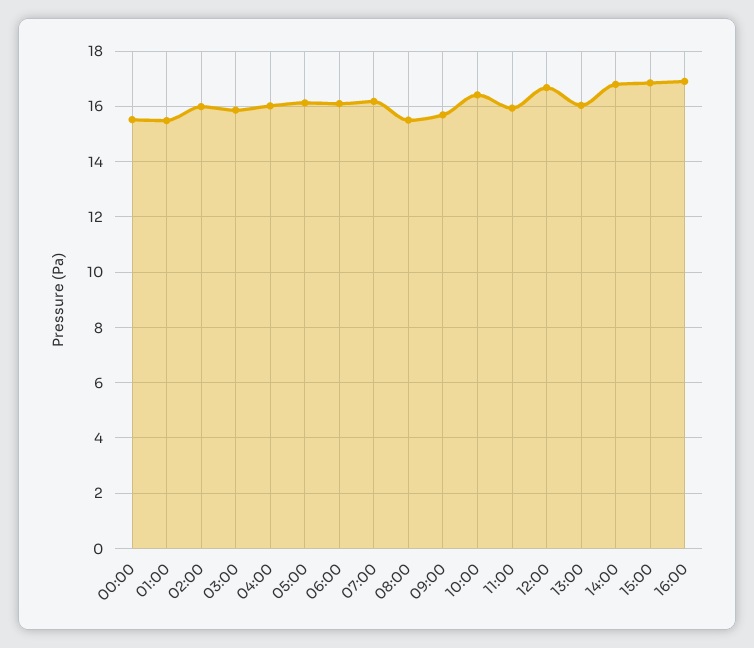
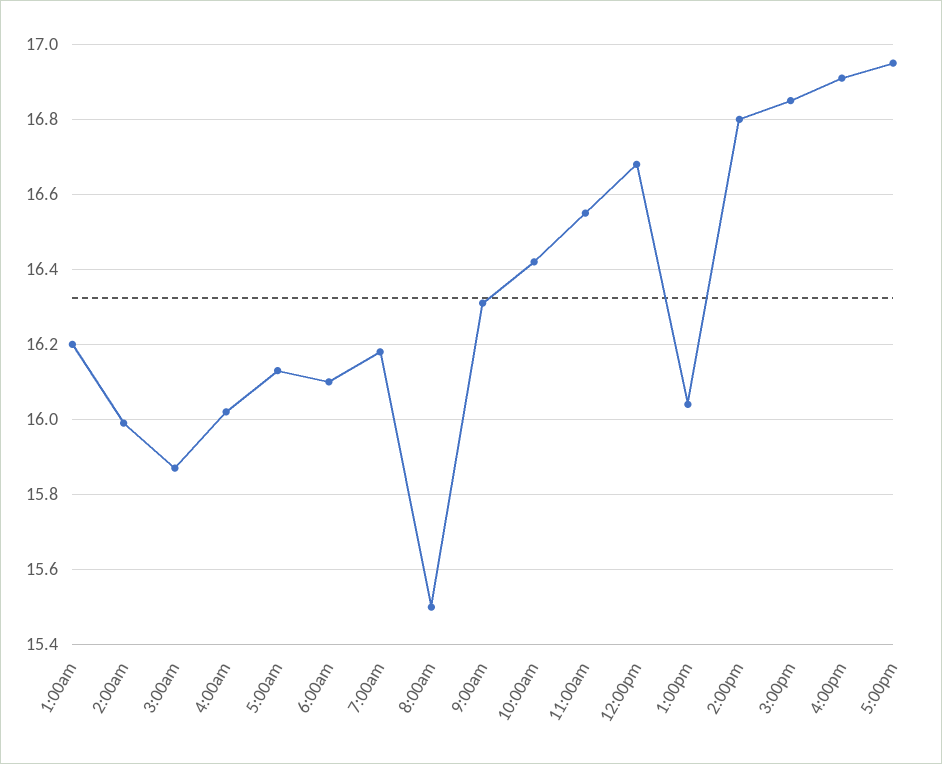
00:00: 15.5 -> none
01:00: 15.5 -> 16.2
09:00: 15.75 -> 16.3
11:00: 16 -> 16.55
5:00pm: none -> 16.95

